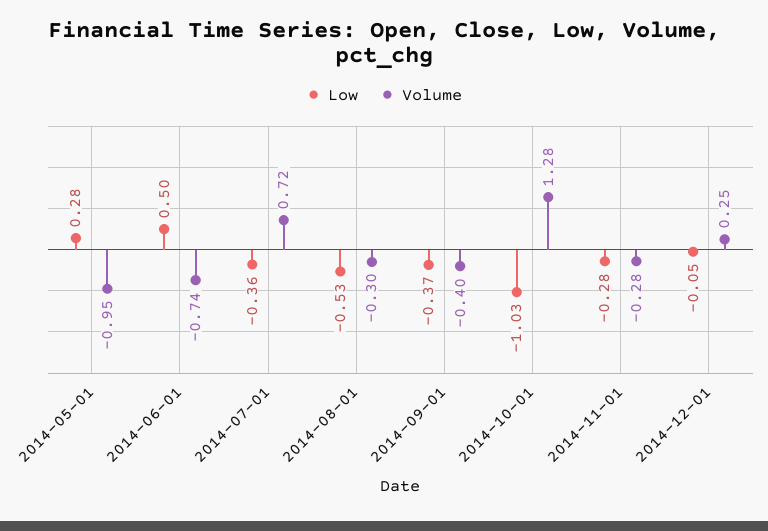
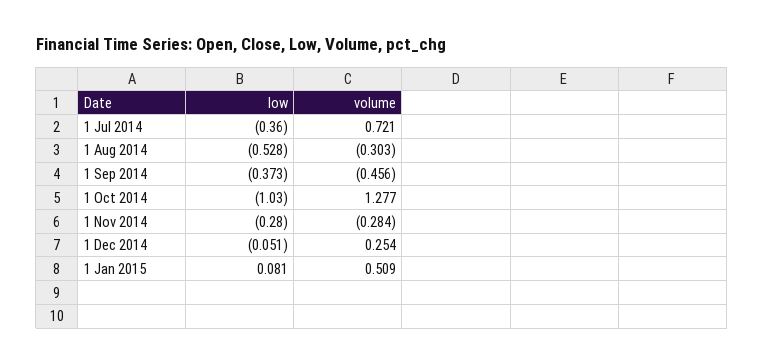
Low, 2014-05-01: 0.28 -> none
Volume, 2014-05-01: -0.95 -> none
Low, 2014-06-01: 0.5 -> none
Volume, 2014-06-01: -0.74 -> none
Volume, 2014-09-01: -0.4 -> -0.456
Low, 1 Jan 2015: none -> 0.081
Volume, 1 Jan 2015: none -> 0.509

